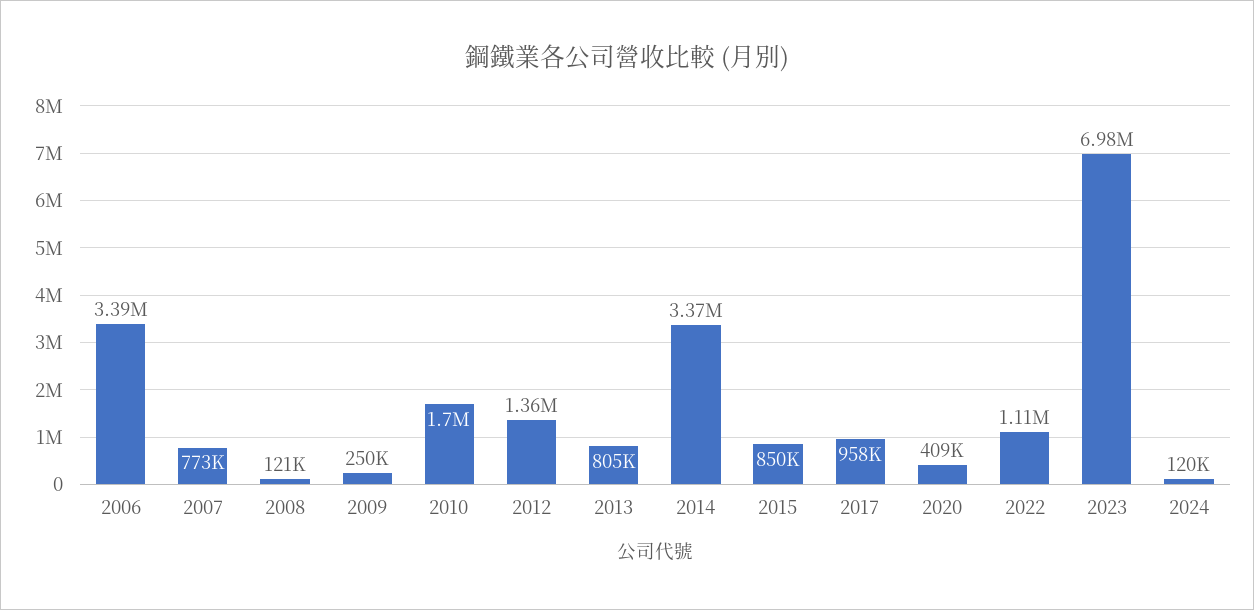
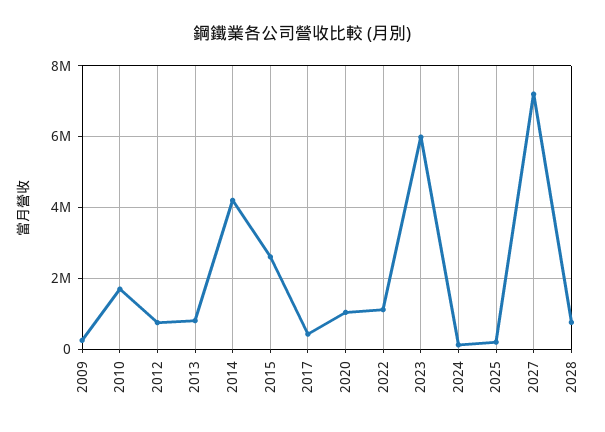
2006: 3390000 -> none
2007: 773000 -> none
2008: 121000 -> none
2012: 1360000 -> 800000
2014: 3370000 -> 4200000
2015: 850000 -> 2600000
2017: 958000 -> 400000
2020: 409000 -> 1000000
2023: 6980000 -> 6000000
2025: none -> 200000
2027: none -> 7200000
2028: none -> 800000

